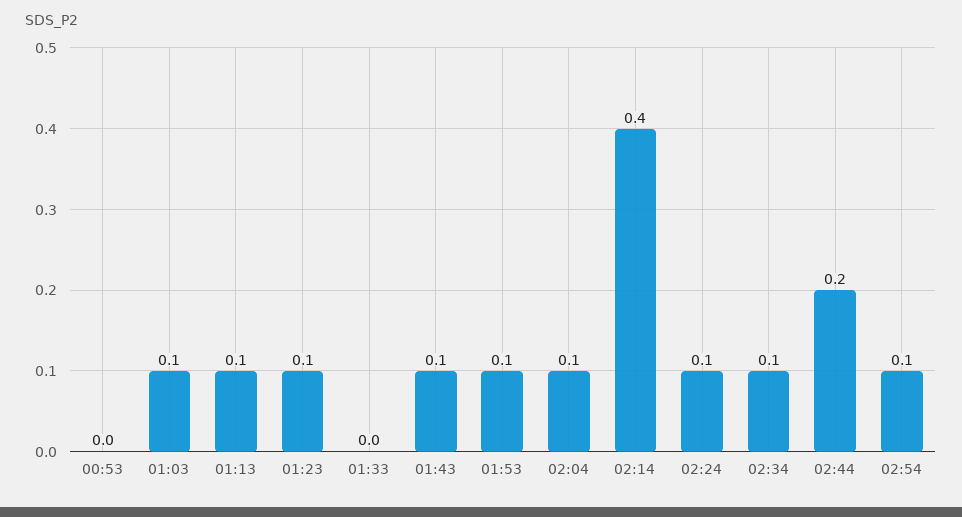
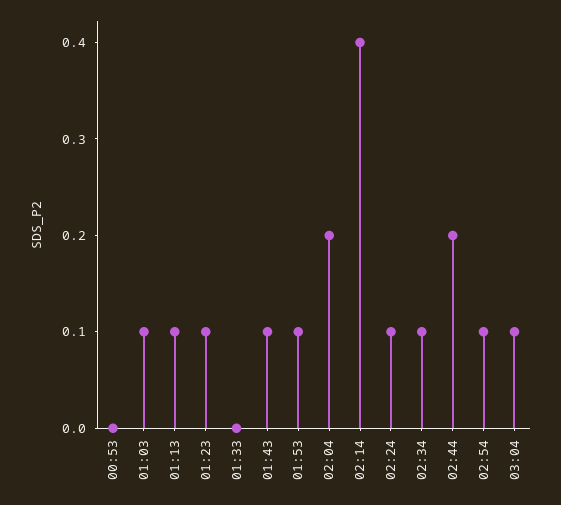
02:04: 0.1 -> 0.2
03:04: none -> 0.1

